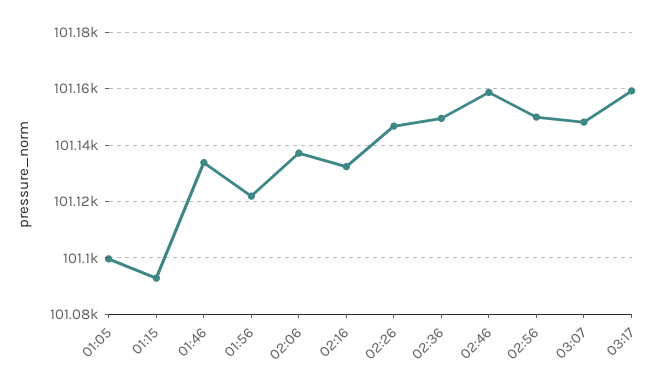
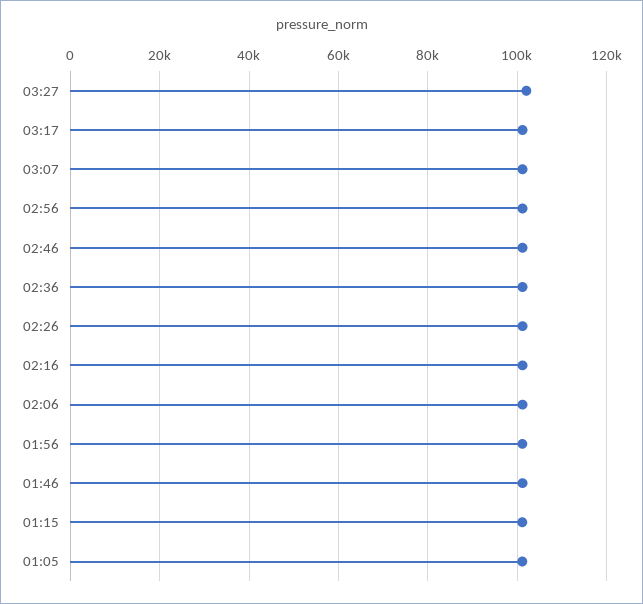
03:27: none -> 102000

